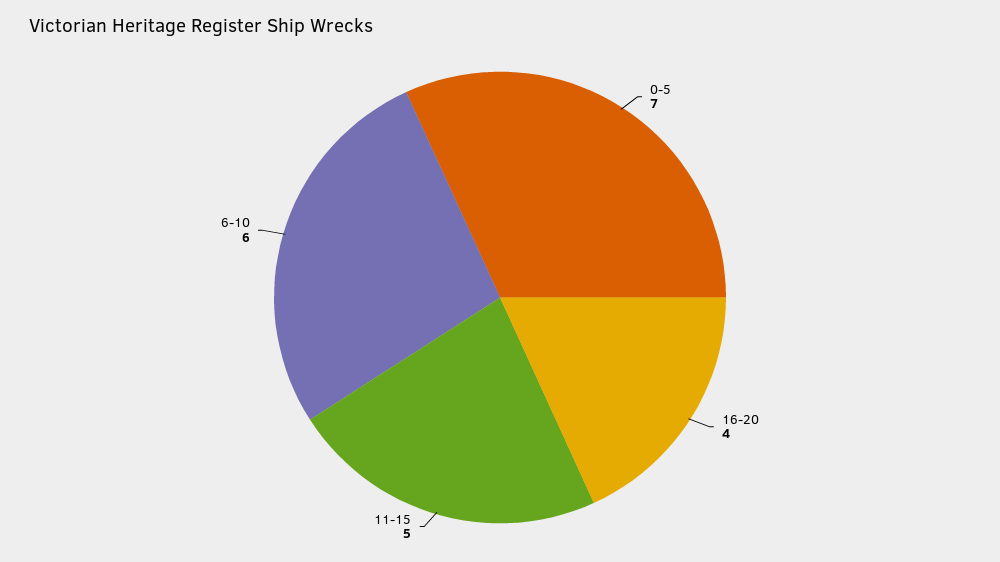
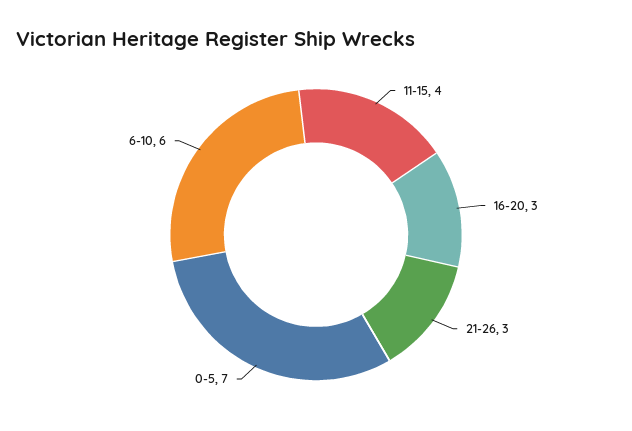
16-20: 4 -> 3
11-15: 5 -> 4
21-26: none -> 3

